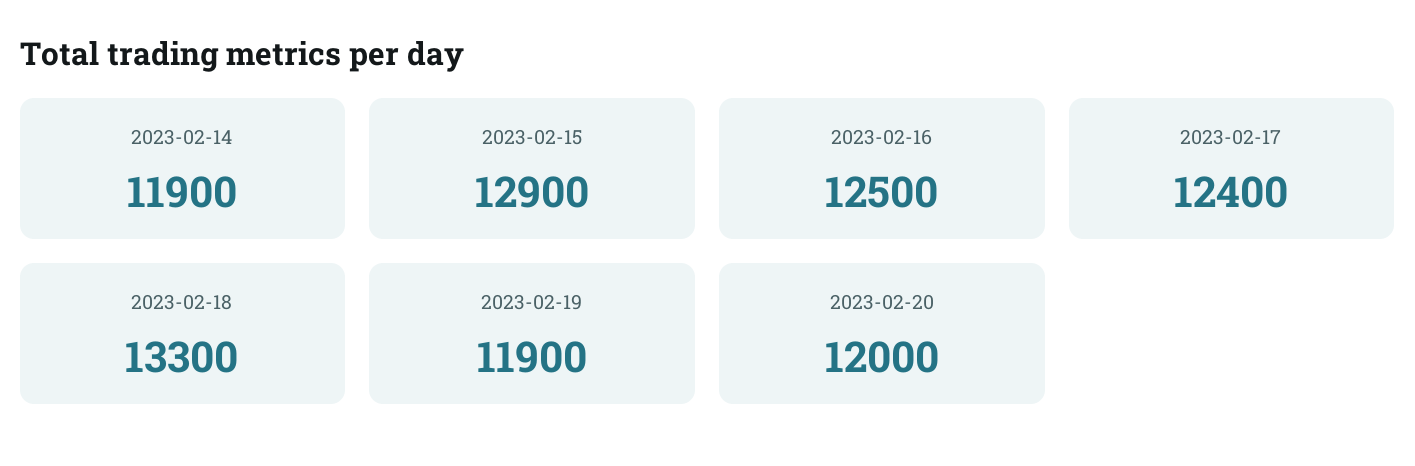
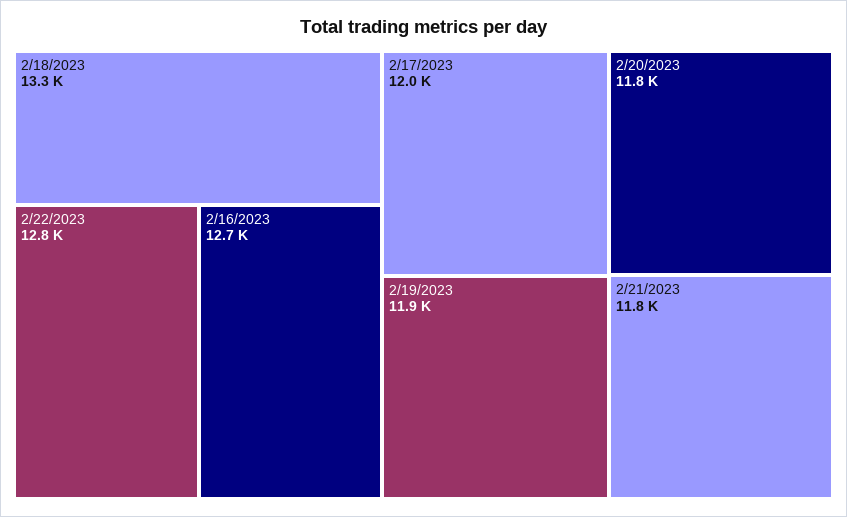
2023-02-14: 11900 -> none
2023-02-15: 12900 -> none
2023-02-16: 12500 -> 12700
2023-02-17: 12400 -> 12000
2023-02-20: 12000 -> 11800
2/22/2023: none -> 12800
2/21/2023: none -> 11800

